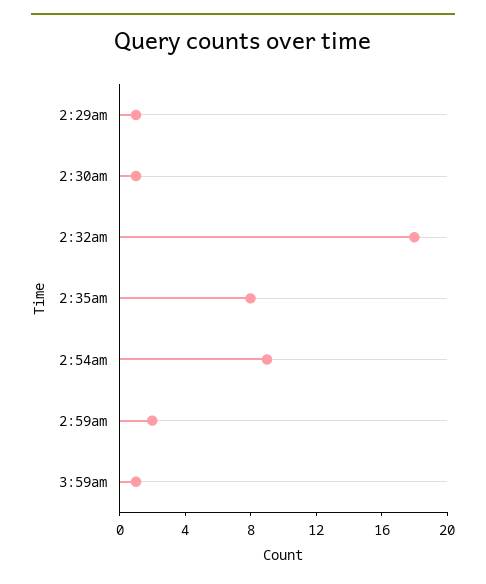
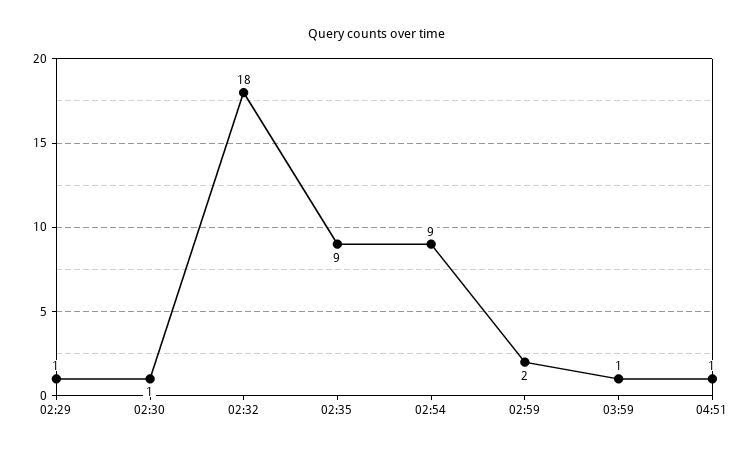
2:35am: 8 -> 9
04:51: none -> 1

